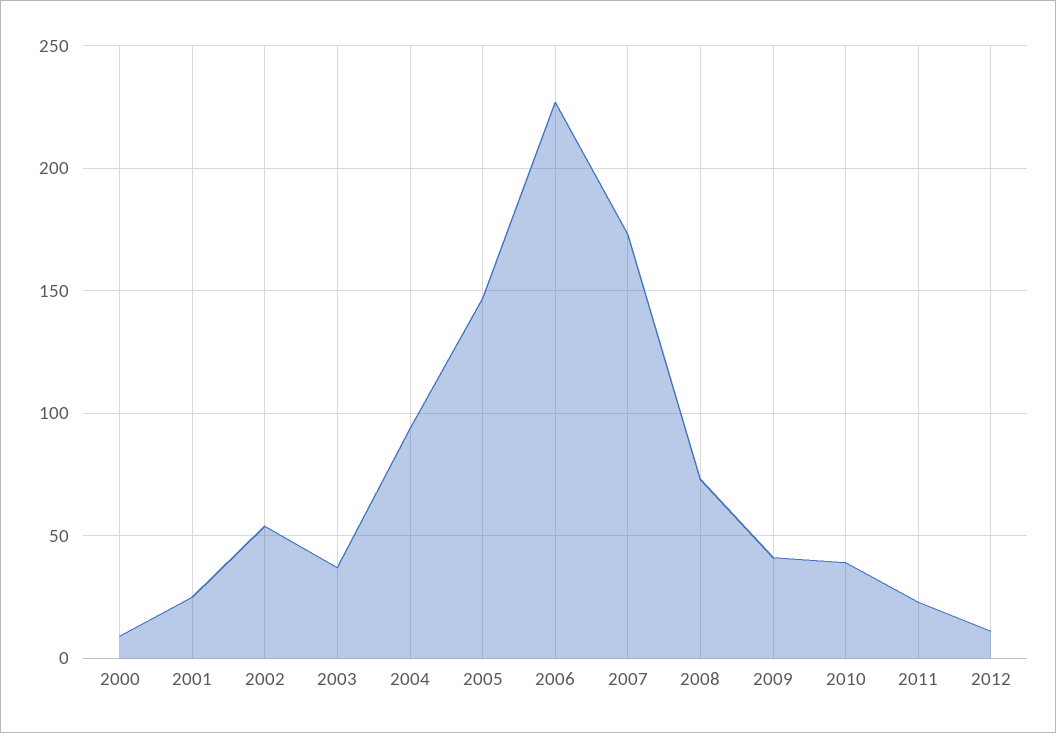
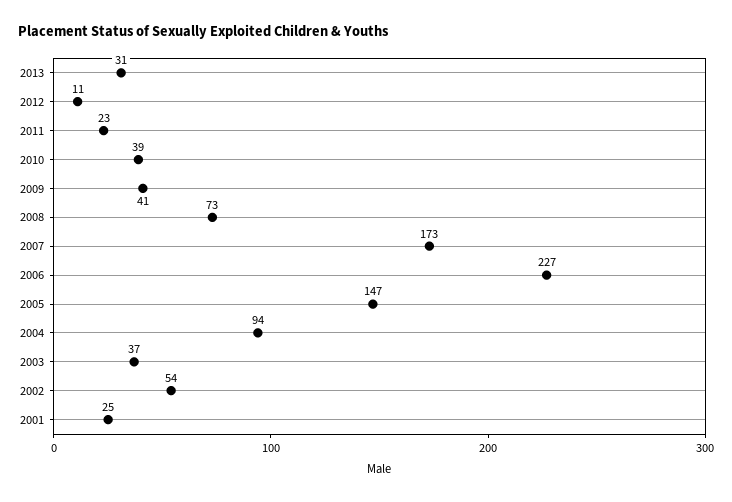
2000: 10 -> none
2013: none -> 31

